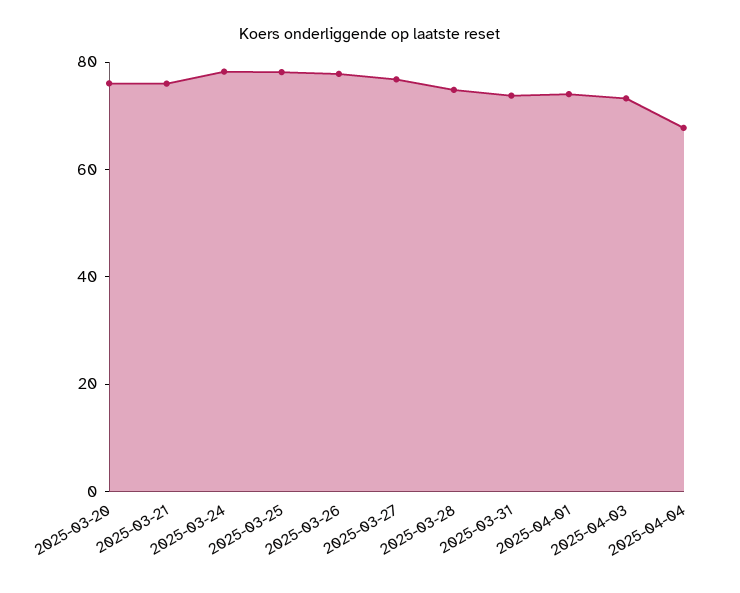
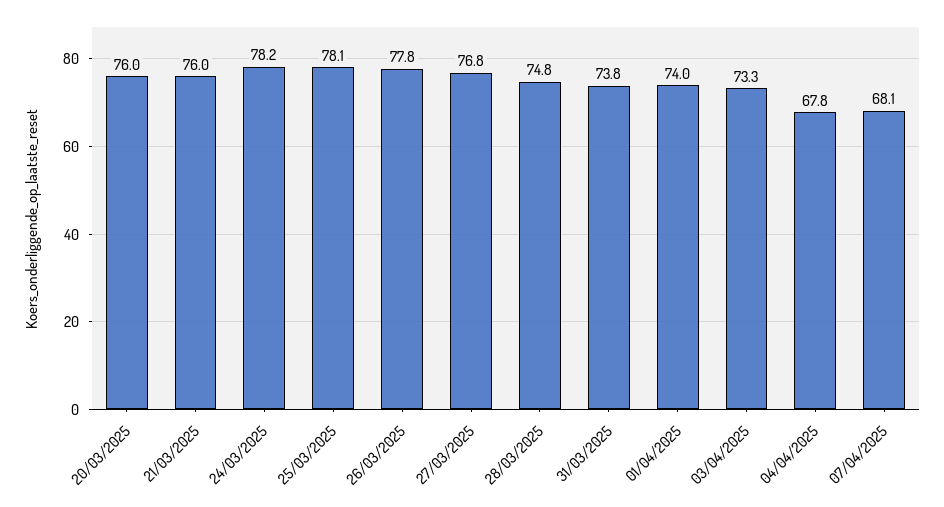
07/04/2025: none -> 68.1

